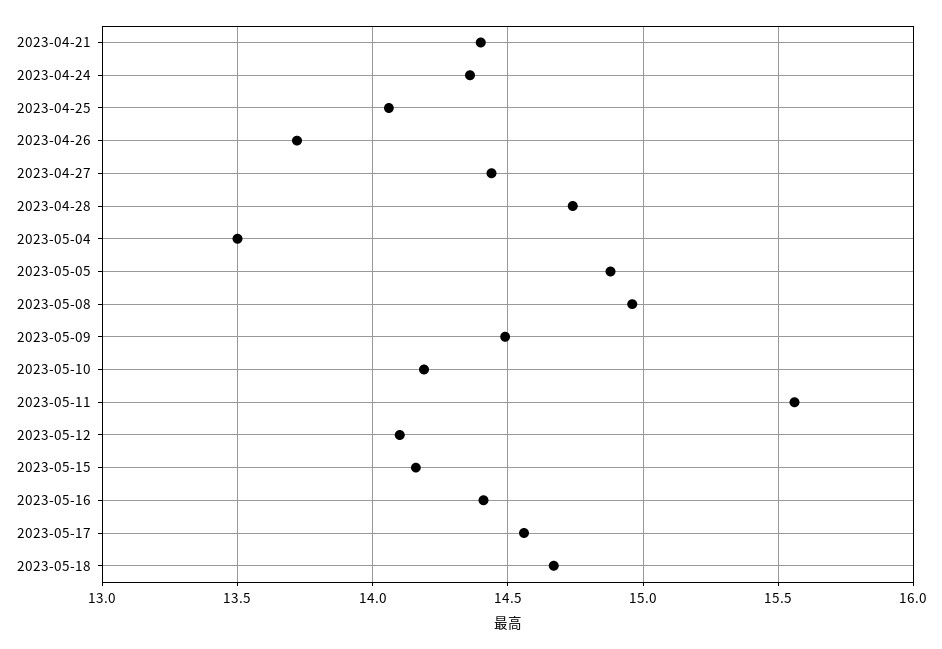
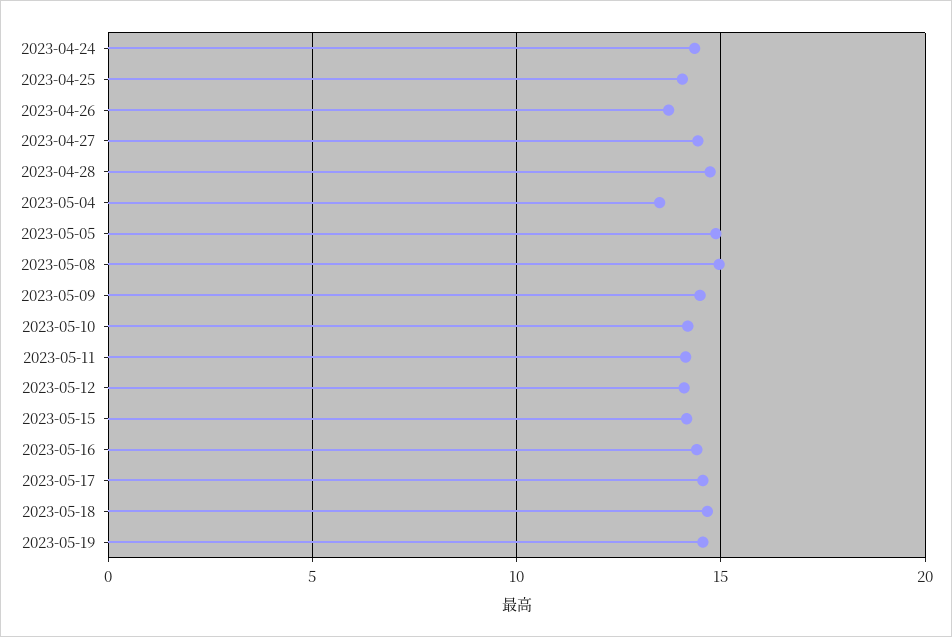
2023-04-21: 14.4 -> none
2023-05-11: 15.55 -> 14
2023-05-19: none -> 14.5

